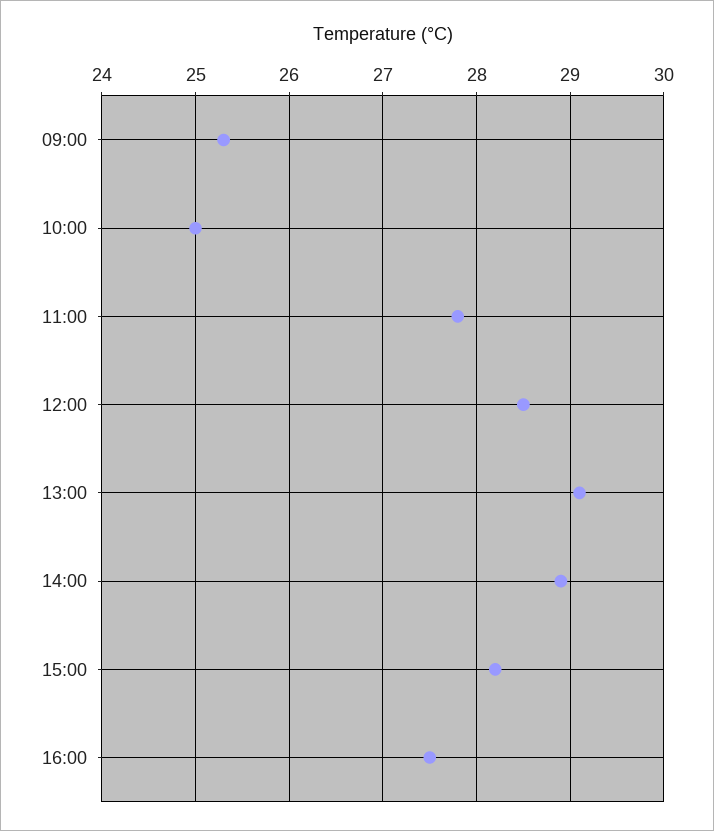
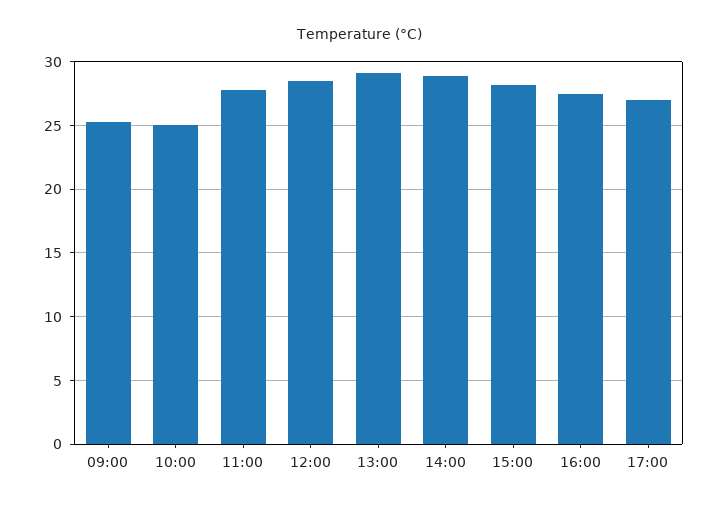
17:00: none -> 27

